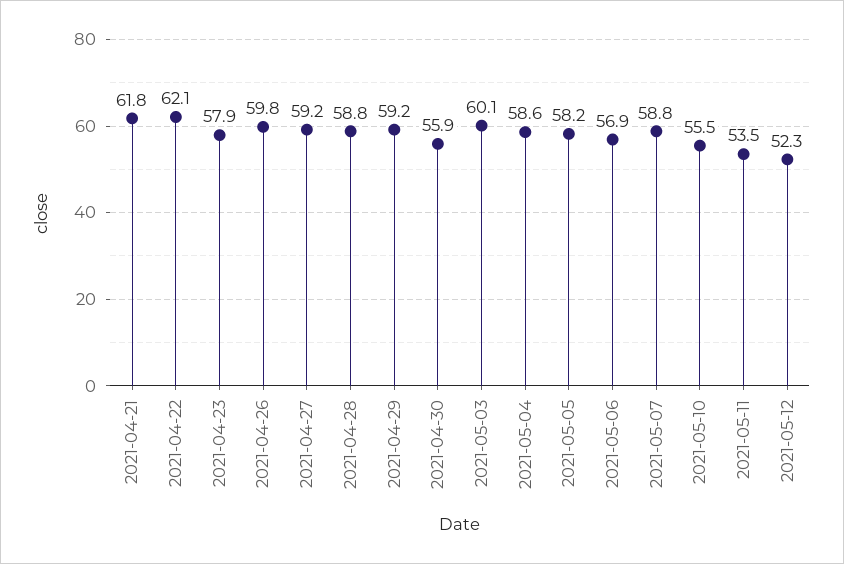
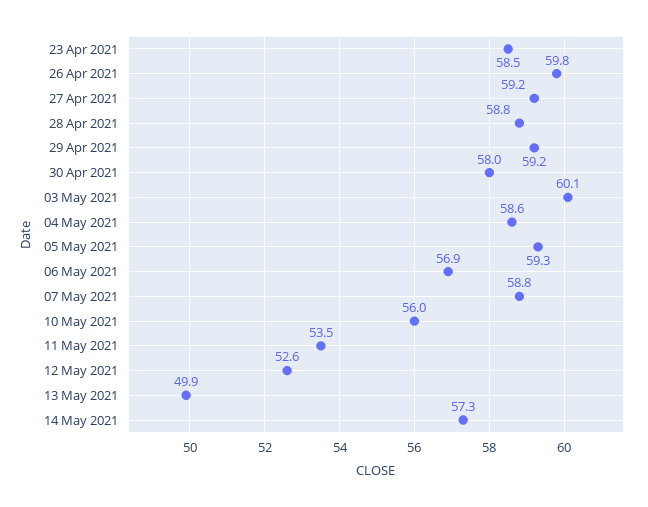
2021-04-21: 61.8 -> none
2021-04-22: 62.1 -> none
2021-04-23: 57.9 -> 58.5
2021-04-30: 55.9 -> 58
2021-05-05: 58.2 -> 59.3
2021-05-10: 55.5 -> 56
2021-05-12: 52.3 -> 52.6
13 May 2021: none -> 49.9
14 May 2021: none -> 57.3

